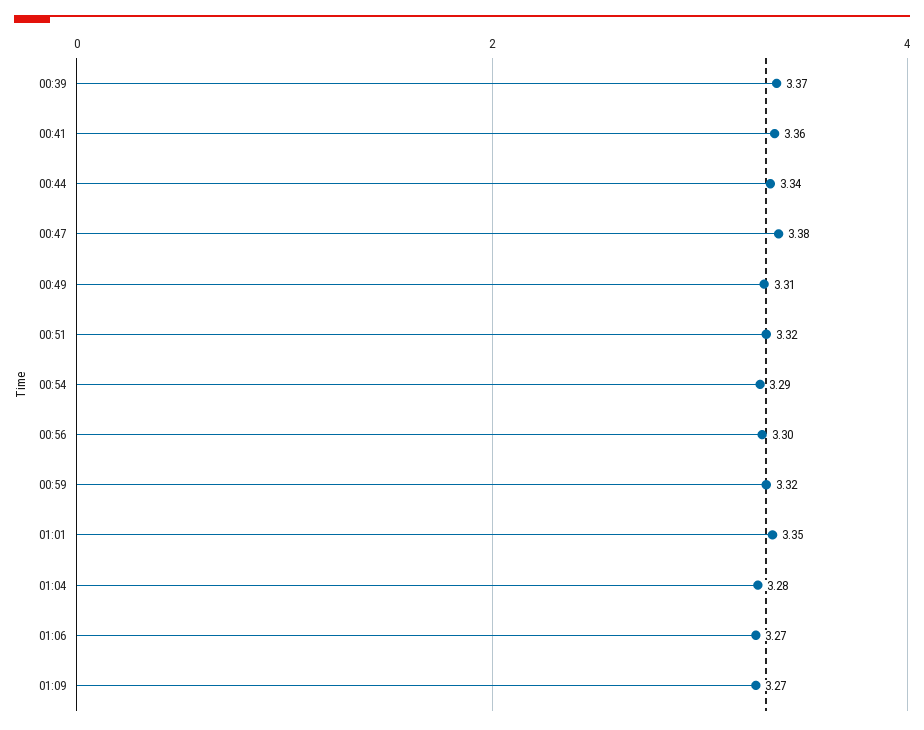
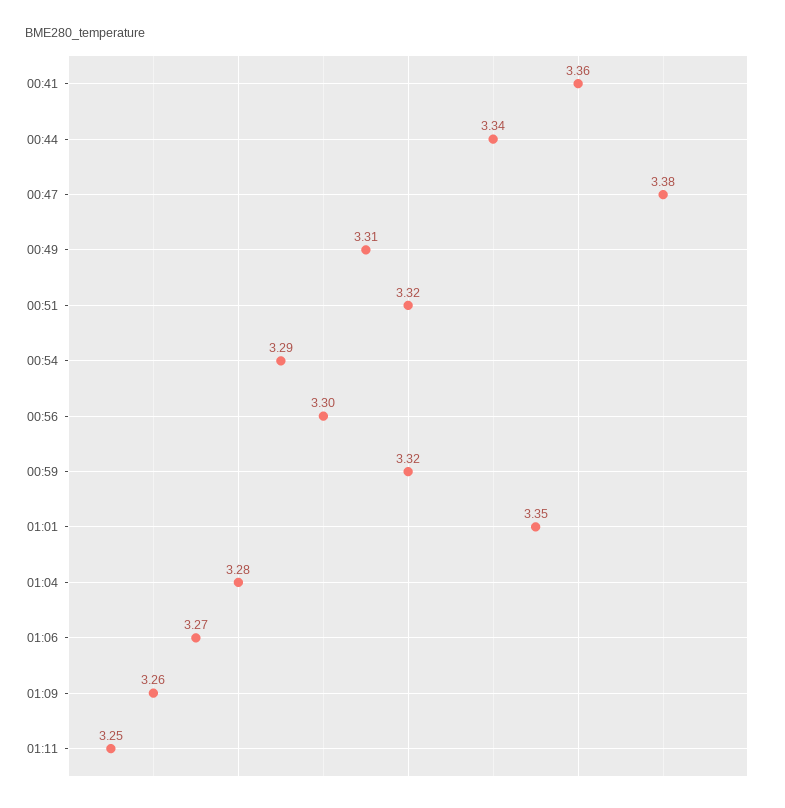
00:39: 3.37 -> none
01:09: 3.27 -> 3.26
01:11: none -> 3.25

